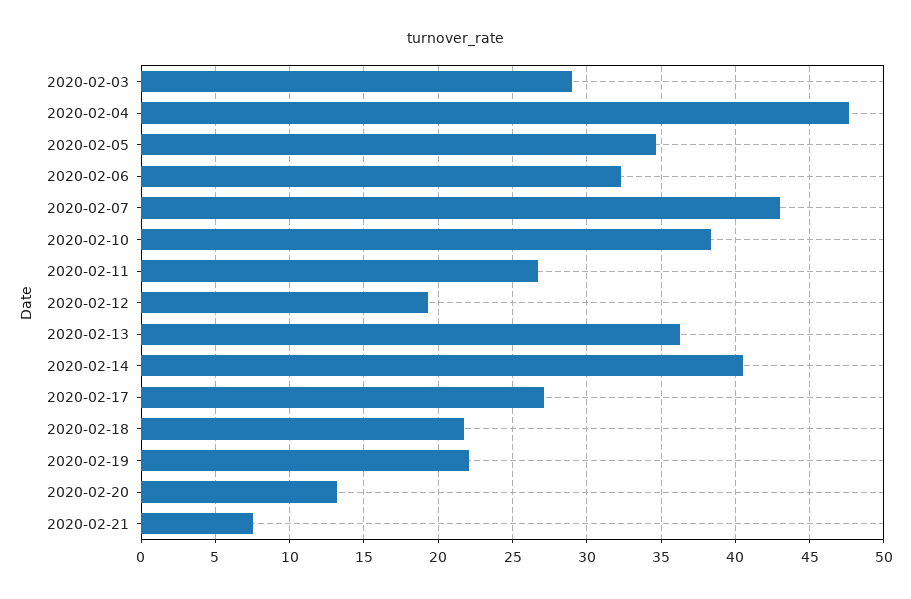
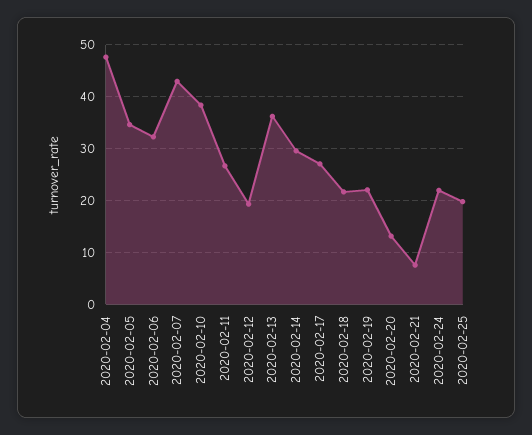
2020-02-03: 29 -> none
2020-02-14: 40.5 -> 30
2020-02-24: none -> 22
2020-02-25: none -> 20

